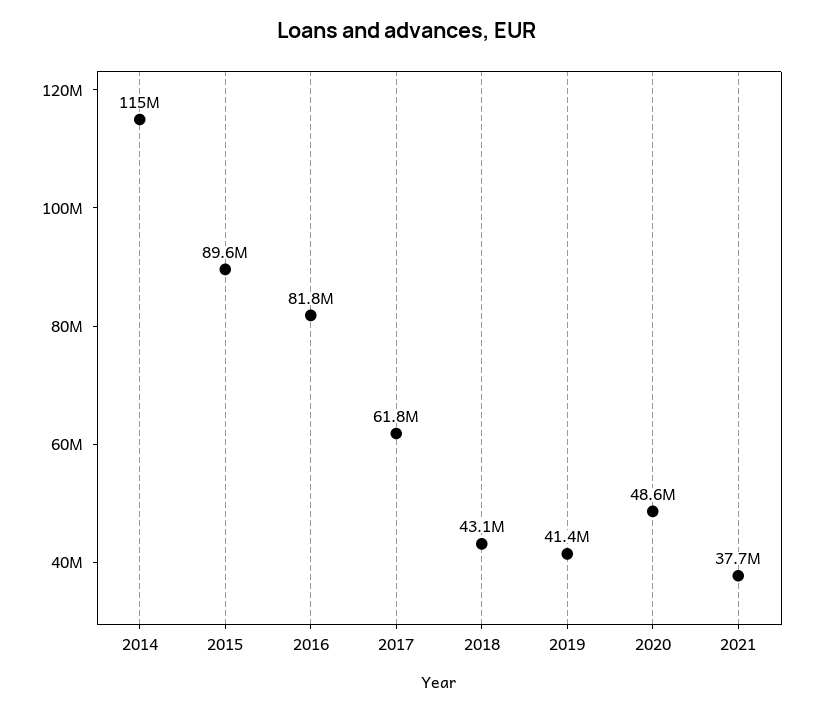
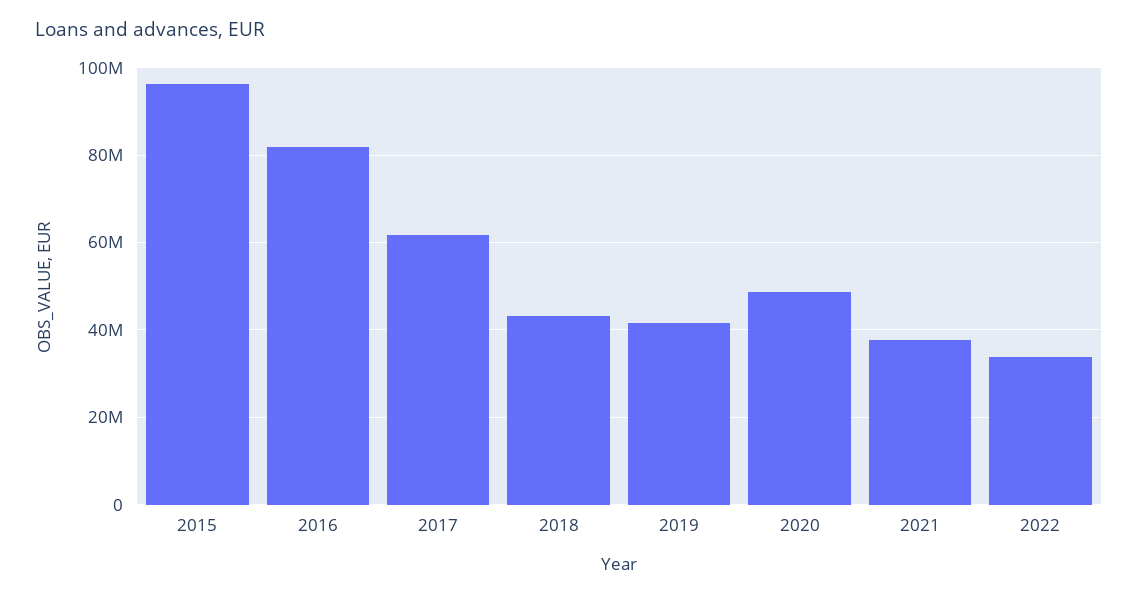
2014: 115000000 -> none
2015: 89600000 -> 96000000
2022: none -> 34000000

